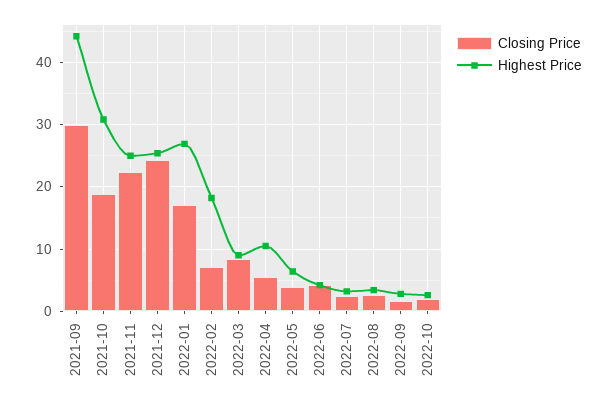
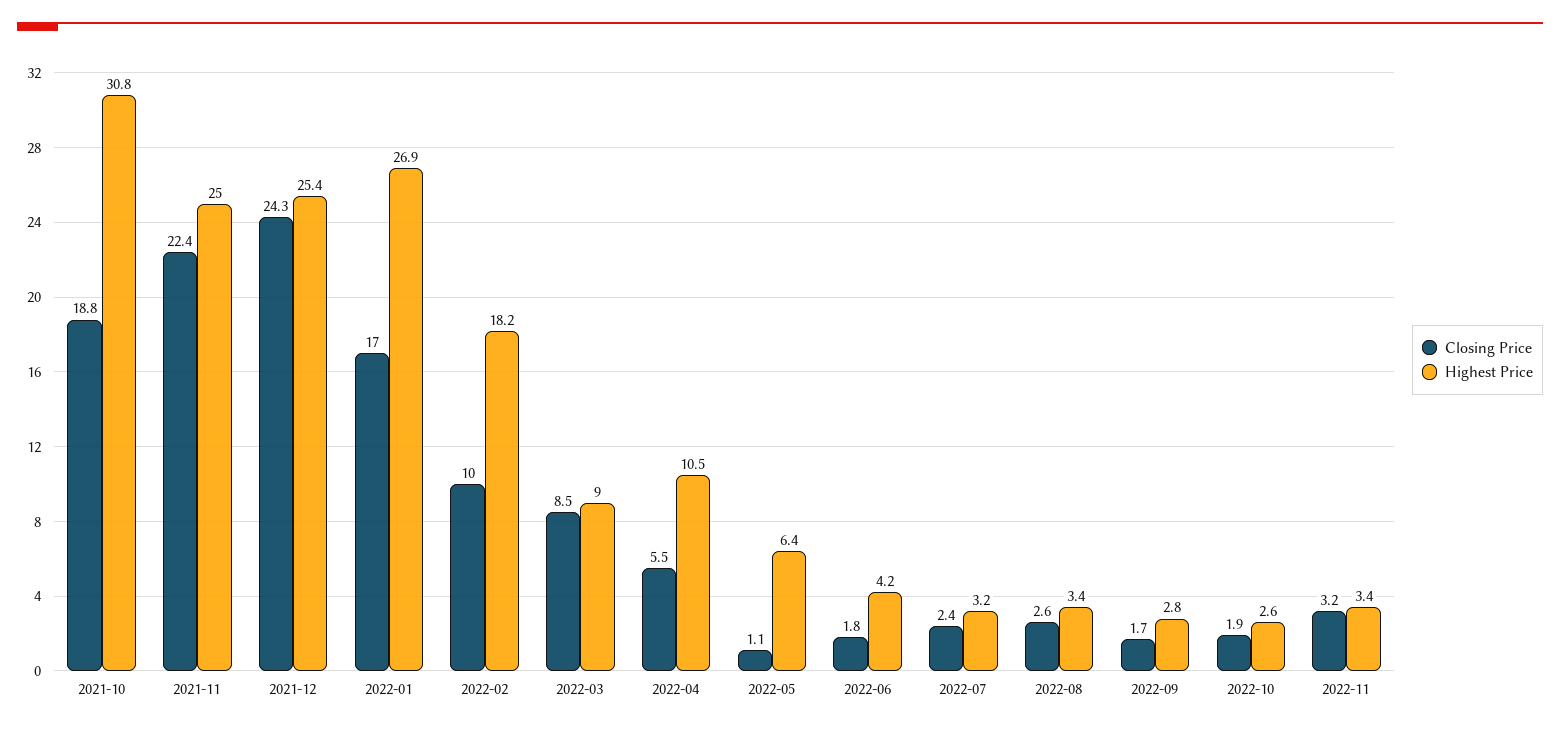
Closing Price, 2021-09: 30 -> none
Highest Price, 2021-09: 44 -> none
Closing Price, 2022-02: 7 -> 10
Closing Price, 2022-05: 4 -> 1.1
Closing Price, 2022-06: 4 -> 1.8
Closing Price, 2022-11: none -> 3.2
Highest Price, 2022-11: none -> 3.4

